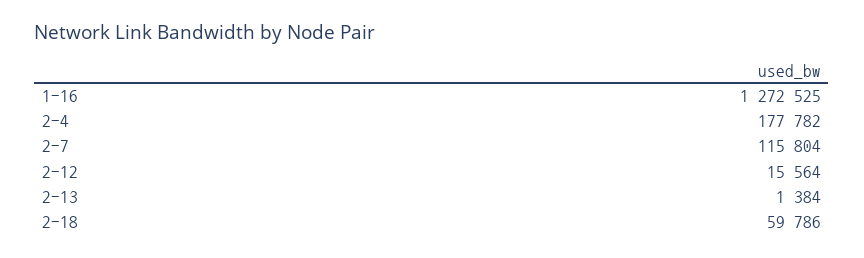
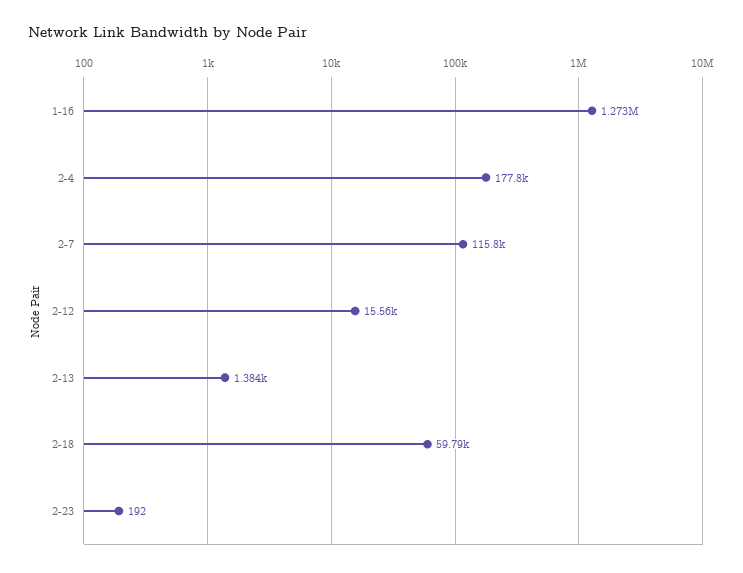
2-23: none -> 192

